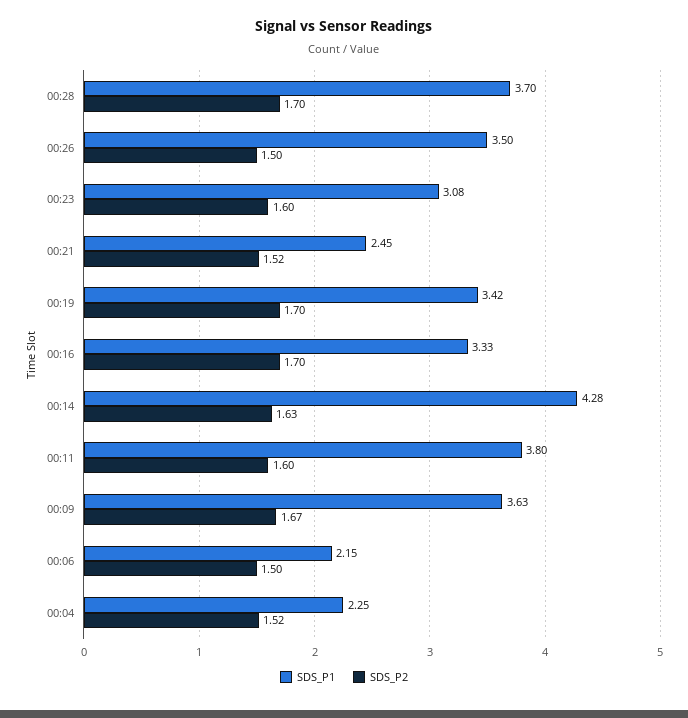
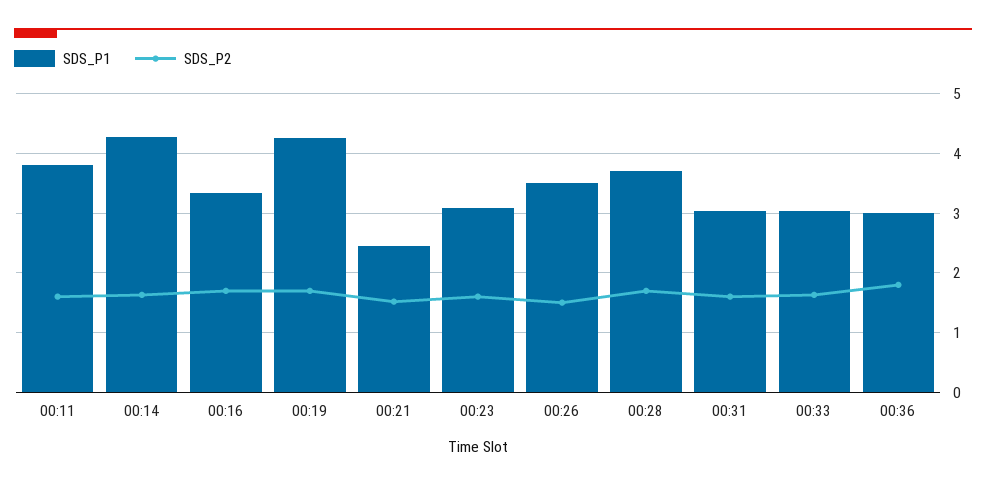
SDS_P1, 00:19: 3.42 -> 4.2
SDS_P1, 00:09: 3.63 -> none
SDS_P2, 00:09: 1.67 -> none
SDS_P1, 00:06: 2.15 -> none
SDS_P2, 00:06: 1.5 -> none
SDS_P1, 00:04: 2.25 -> none
SDS_P2, 00:04: 1.52 -> none
SDS_P1, 00:31: none -> 3
SDS_P2, 00:31: none -> 1.6
SDS_P1, 00:33: none -> 3
SDS_P2, 00:33: none -> 1.6
SDS_P1, 00:36: none -> 3
SDS_P2, 00:36: none -> 1.8

